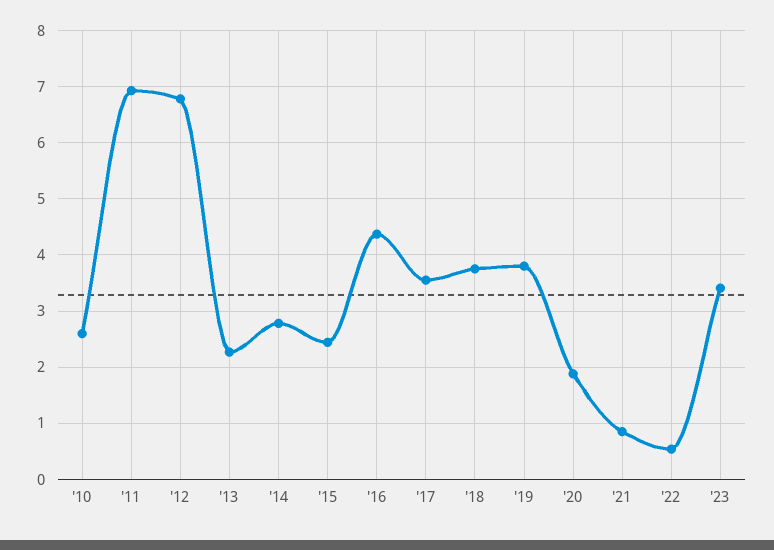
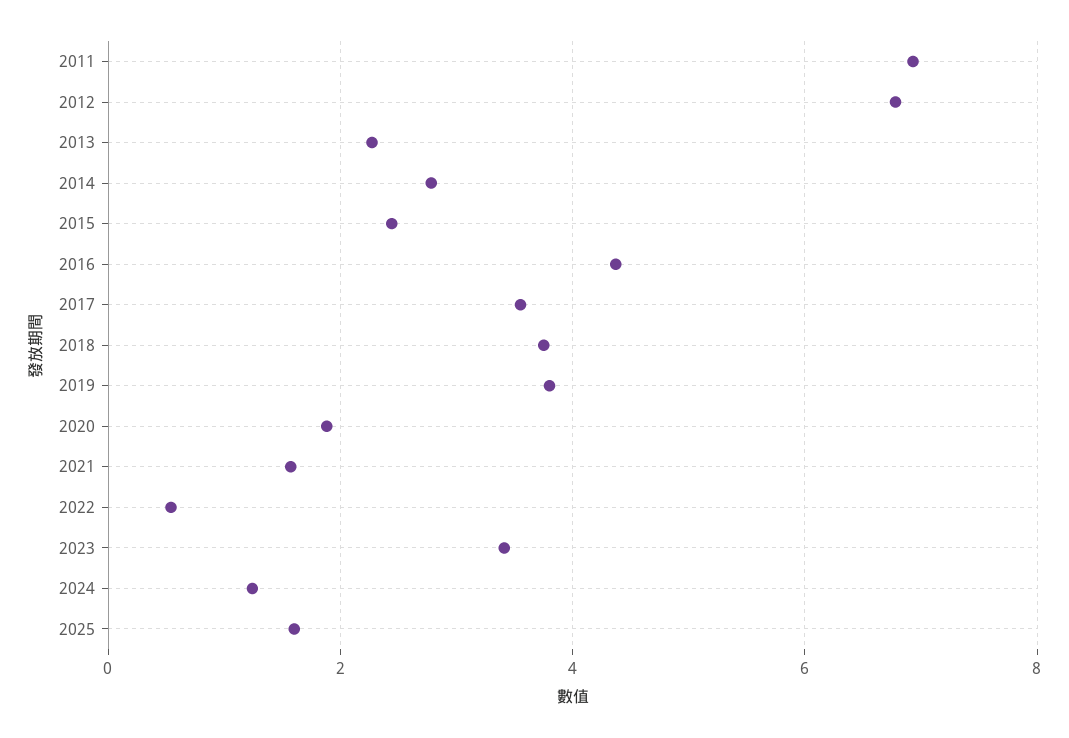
'10: 2.6 -> none
'21: 0.8 -> 1.6
2024: none -> 1.2
2025: none -> 1.6

